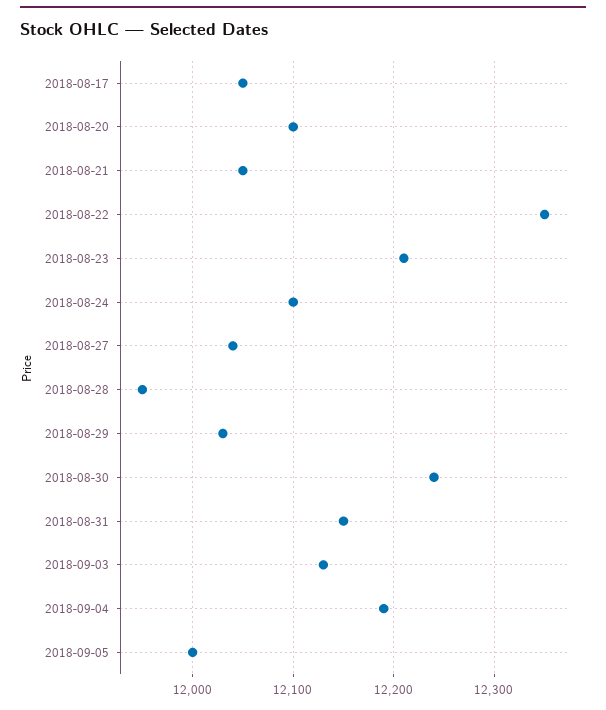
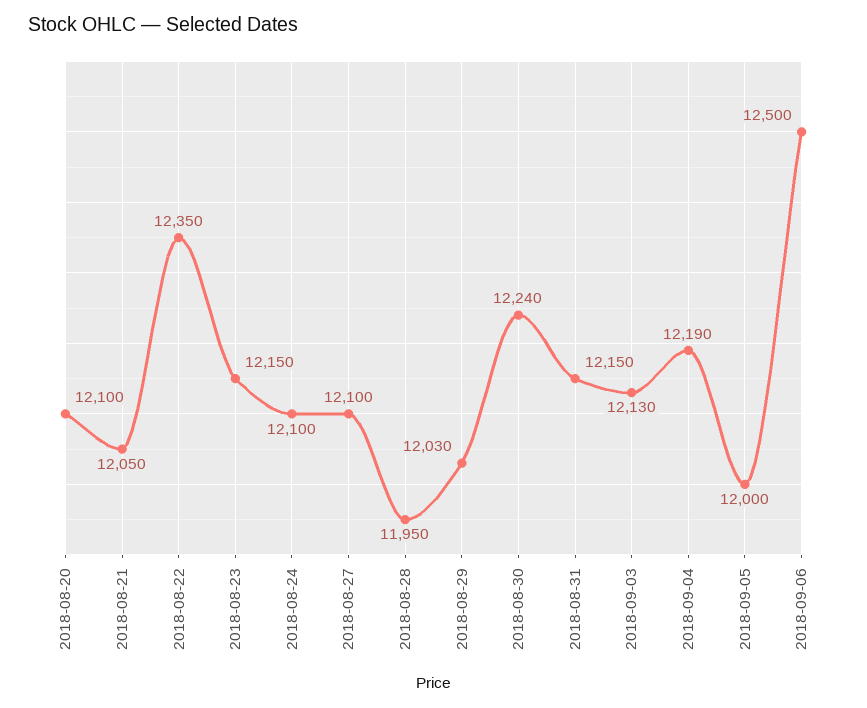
2018-08-17: 12050 -> none
2018-08-23: 12210 -> 12150
2018-08-27: 12040 -> 12100
2018-09-06: none -> 12500

